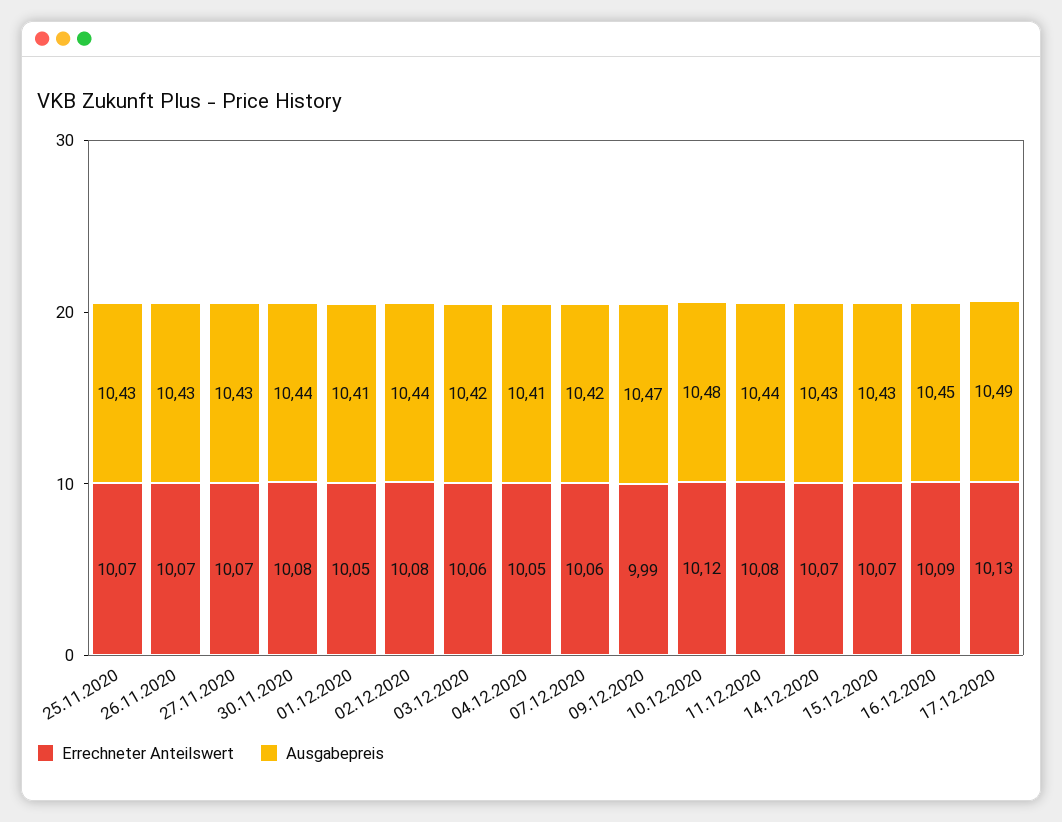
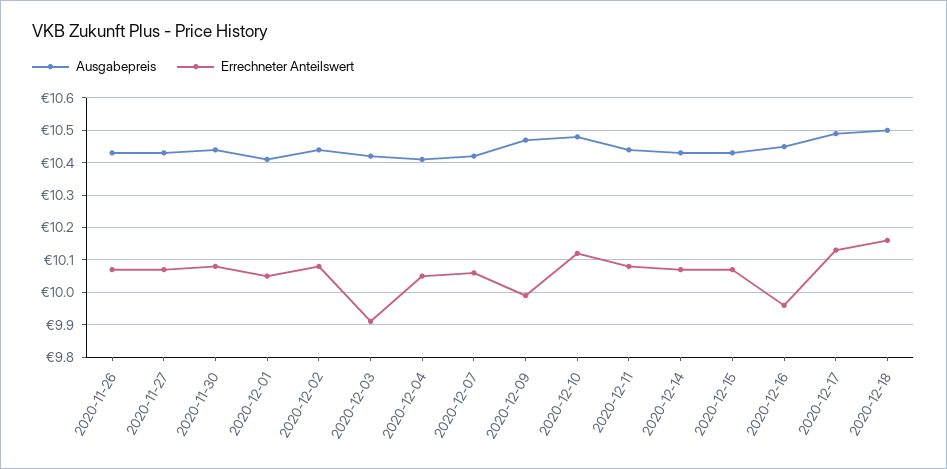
Errechneter Anteilswert, 25.11.2020: 10.07 -> none
Ausgabepreis, 25.11.2020: 10.43 -> none
Errechneter Anteilswert, 03.12.2020: 10.06 -> 9.9
Errechneter Anteilswert, 16.12.2020: 10.09 -> 9.95
Ausgabepreis, 2020-12-18: none -> 10.5
Errechneter Anteilswert, 2020-12-18: none -> 10.15

